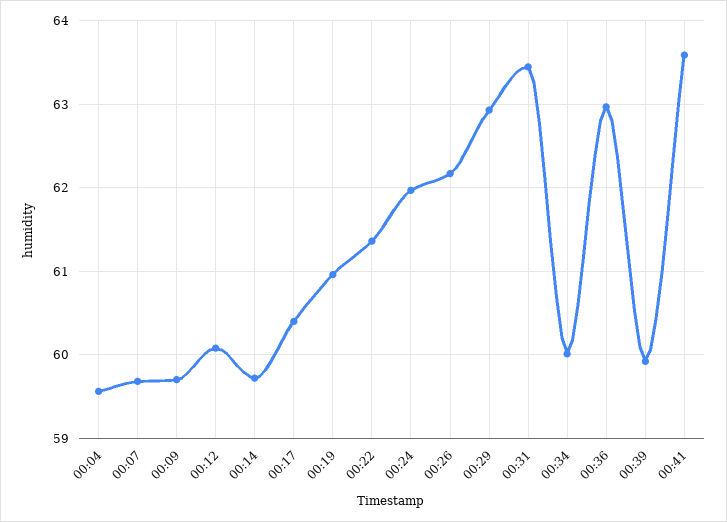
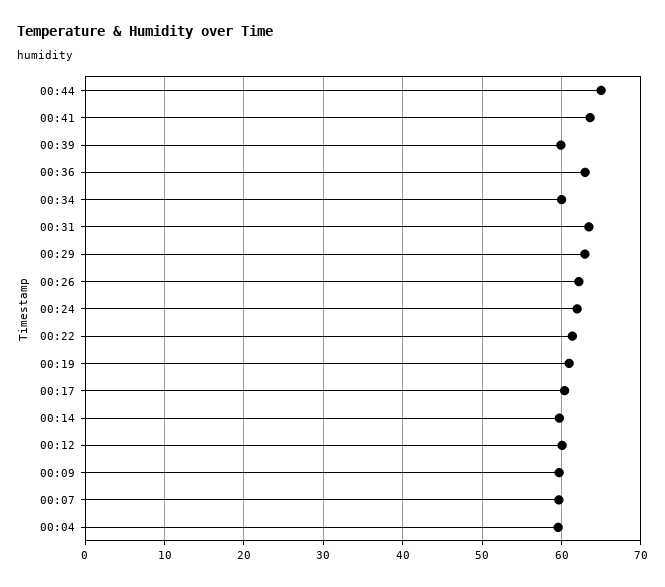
00:44: none -> 65

